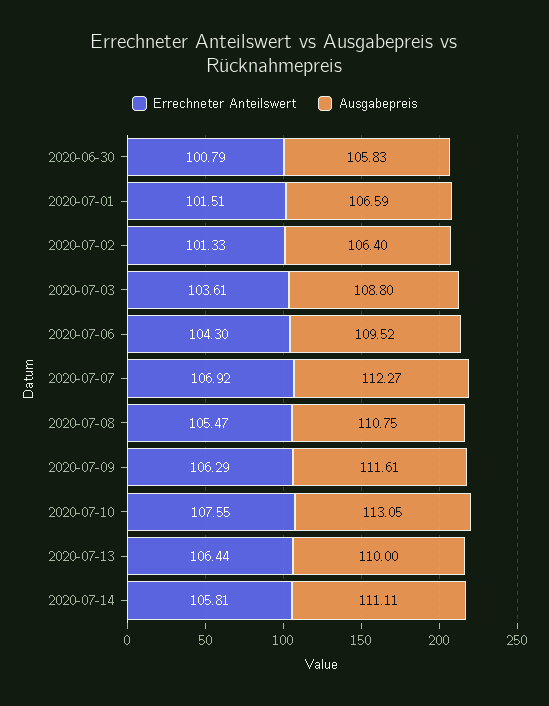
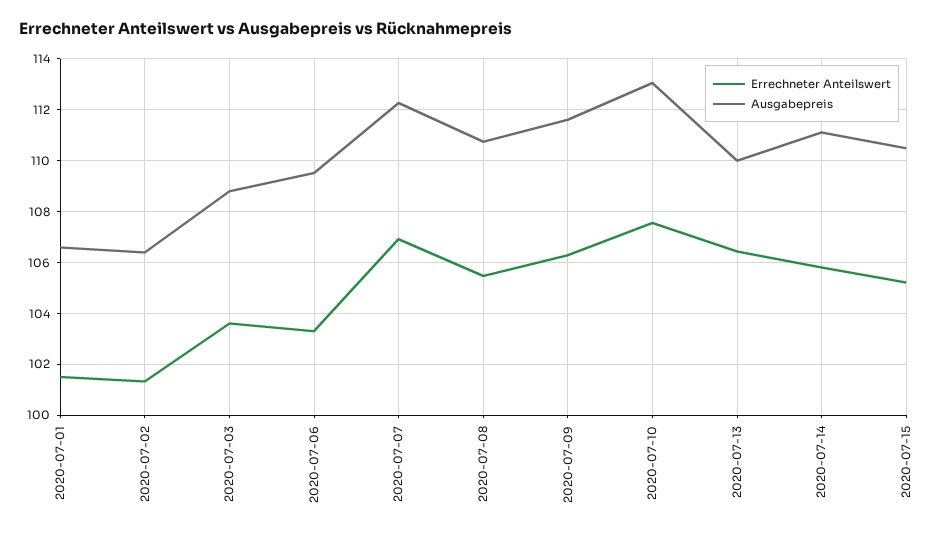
Errechneter Anteilswert, 2020-06-30: 100.79 -> none
Ausgabepreis, 2020-06-30: 105.83 -> none
Errechneter Anteilswert, 2020-07-06: 104.3 -> 103.25
Errechneter Anteilswert, 2020-07-15: none -> 105.25
Ausgabepreis, 2020-07-15: none -> 110.5

